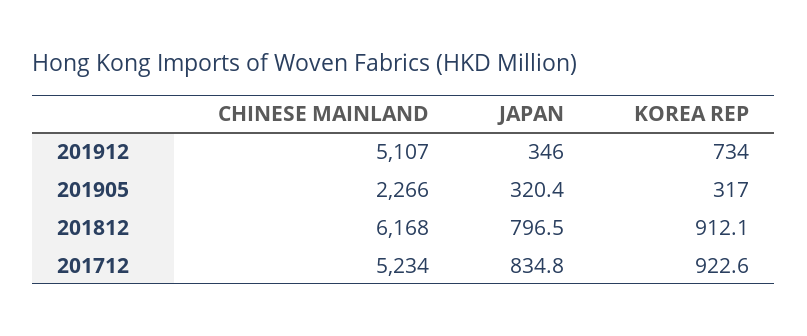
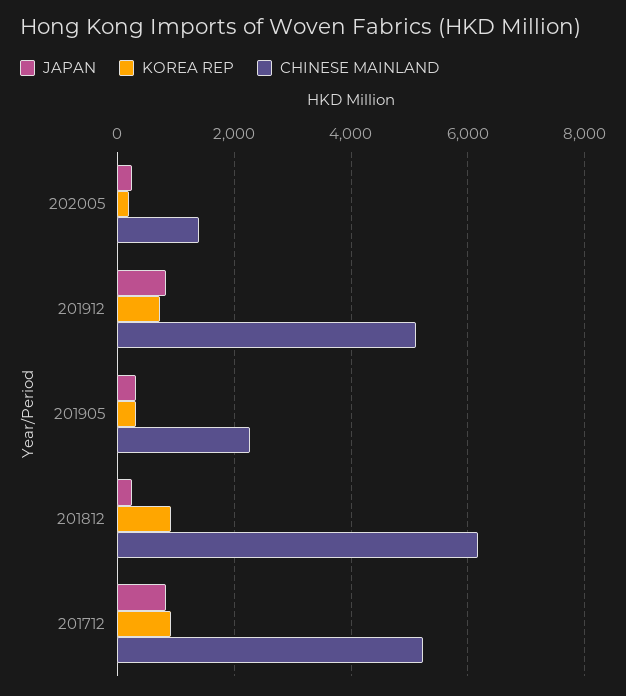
JAPAN, 201912: 346 -> 800
JAPAN, 201812: 796.5 -> 200
JAPAN, 202005: none -> 200
KOREA REP, 202005: none -> 200
CHINESE MAINLAND, 202005: none -> 1400

